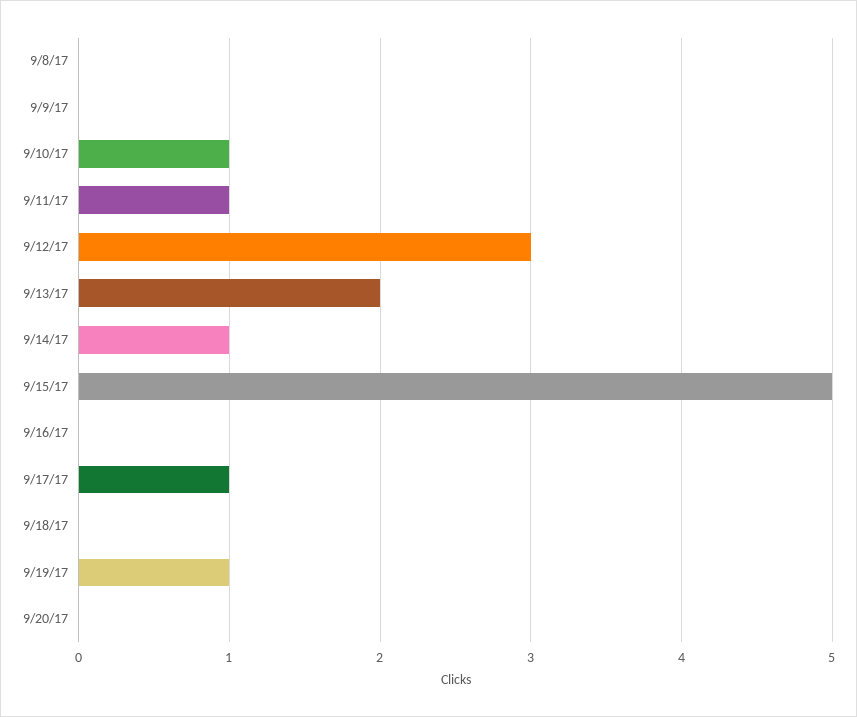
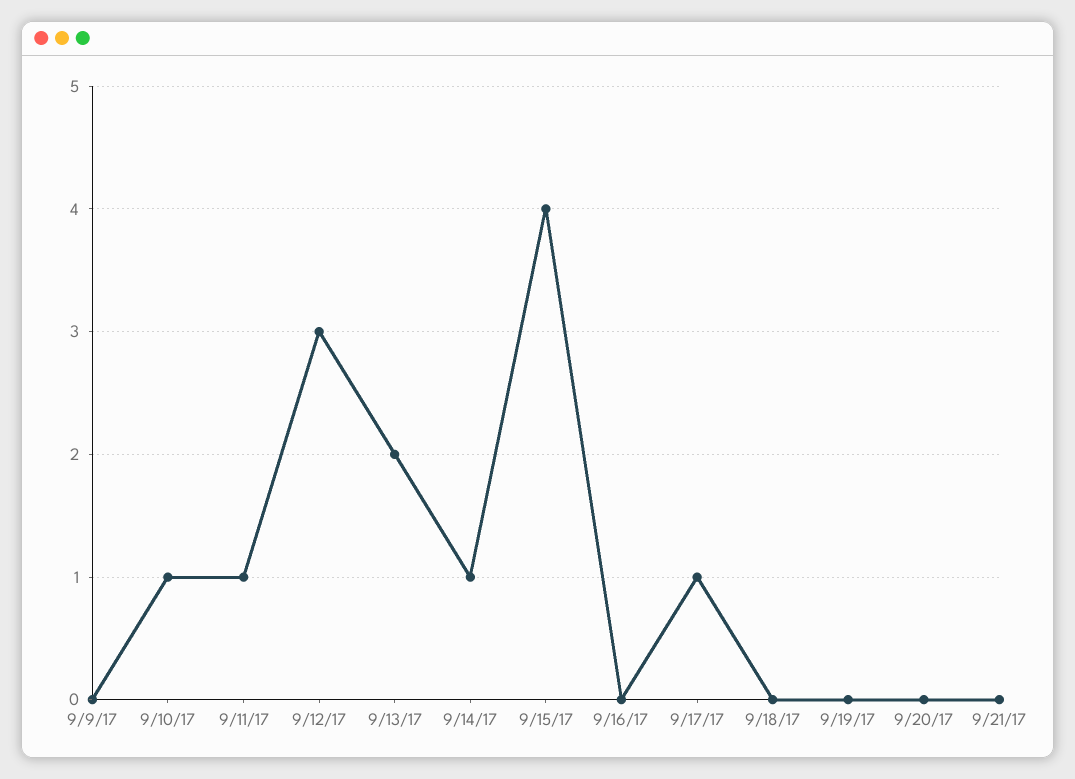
9/8/17: 0 -> none
9/15/17: 5 -> 4
9/19/17: 1 -> 0
9/21/17: none -> 0

